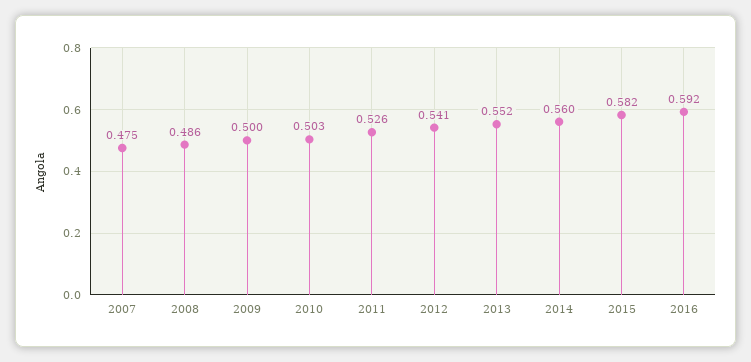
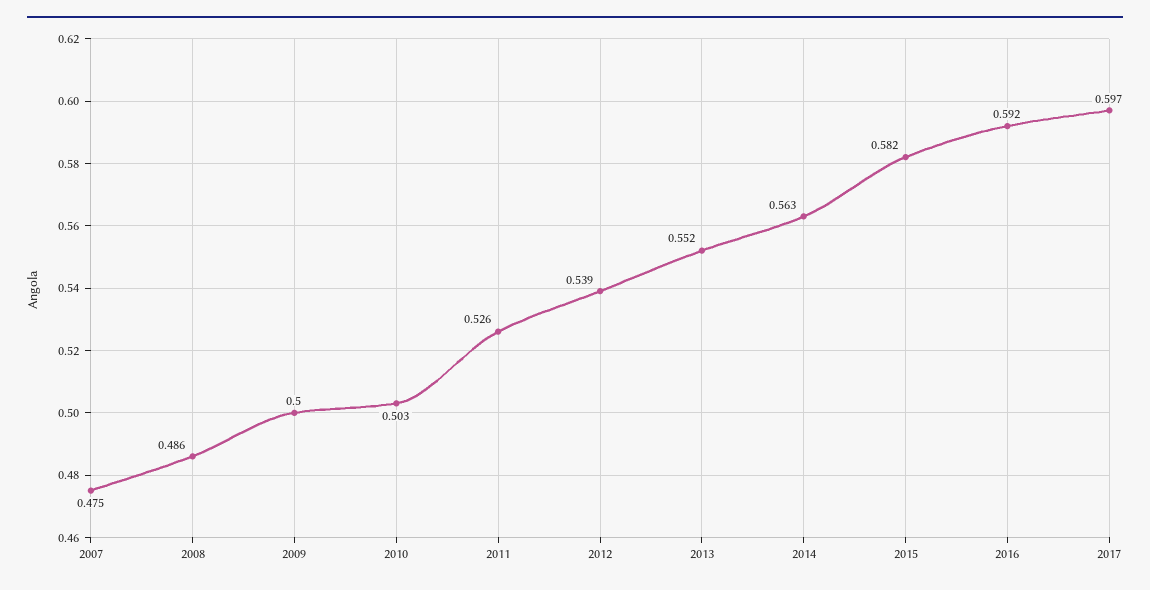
2012: 0.541 -> 0.539
2014: 0.56 -> 0.563
2017: none -> 0.597

